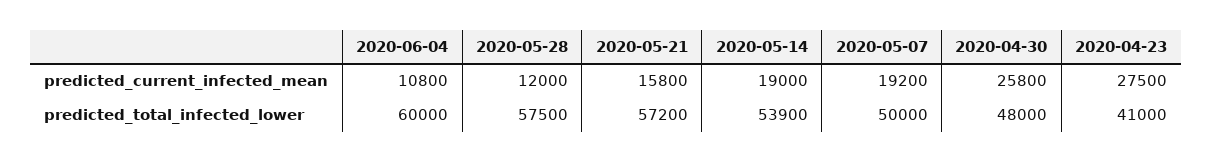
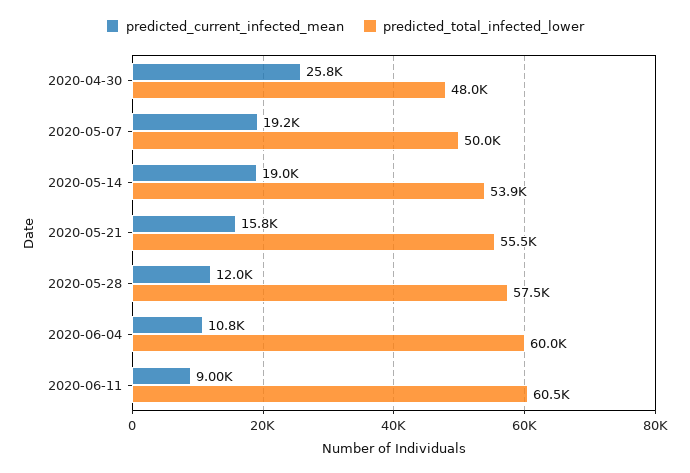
predicted_current_infected_mean, 2020-04-23: 27500 -> none
predicted_total_infected_lower, 2020-05-21: 57200 -> 55500
predicted_total_infected_lower, 2020-04-23: 41000 -> none
predicted_current_infected_mean, 2020-06-11: none -> 9000
predicted_total_infected_lower, 2020-06-11: none -> 60500

